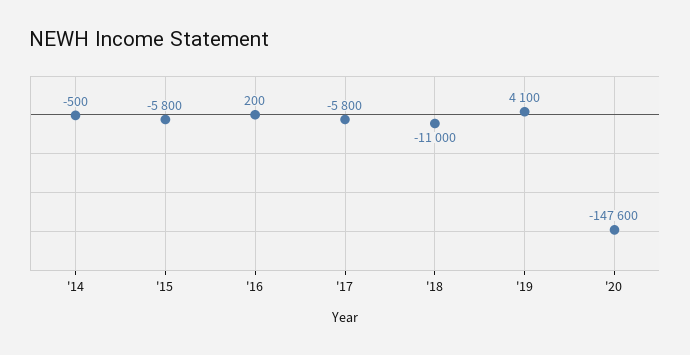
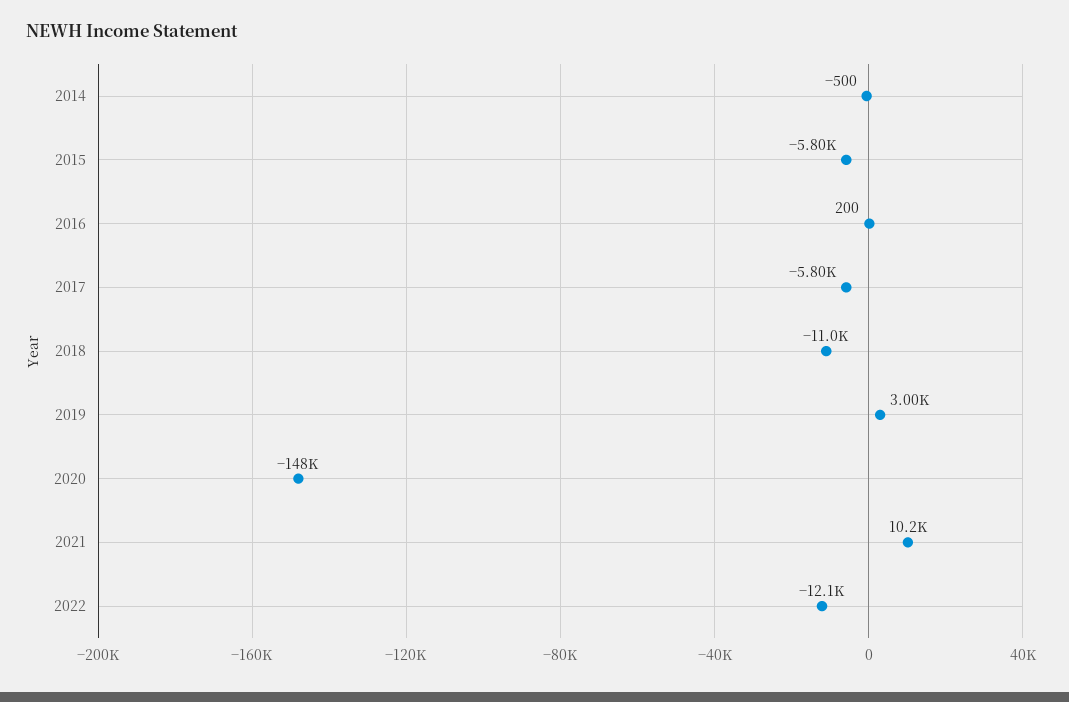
'19: 4100 -> 3000
2021: none -> 10200
2022: none -> -12100

